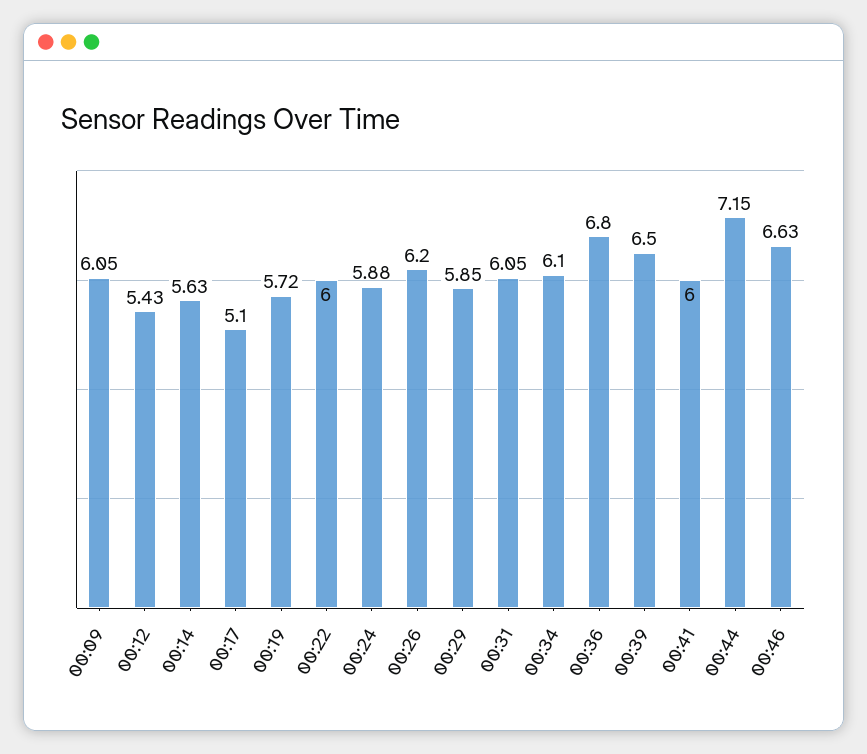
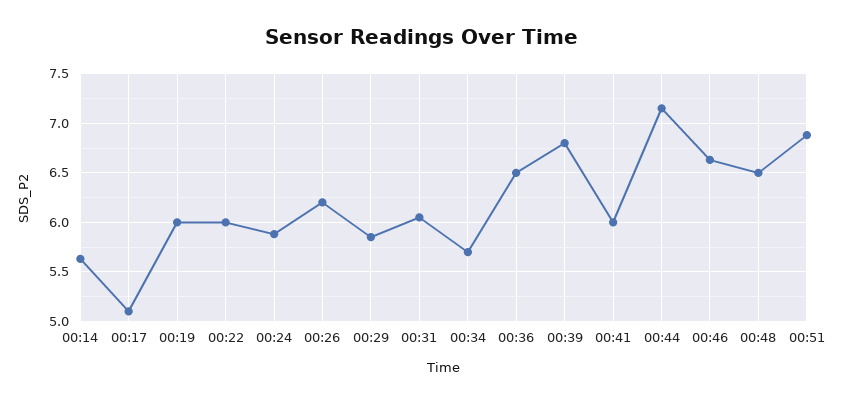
00:09: 6.05 -> none
00:12: 5.43 -> none
00:19: 5.72 -> 6
00:34: 6.1 -> 5.7
00:36: 6.8 -> 6.5
00:39: 6.5 -> 6.8
00:48: none -> 6.5
00:51: none -> 6.9

